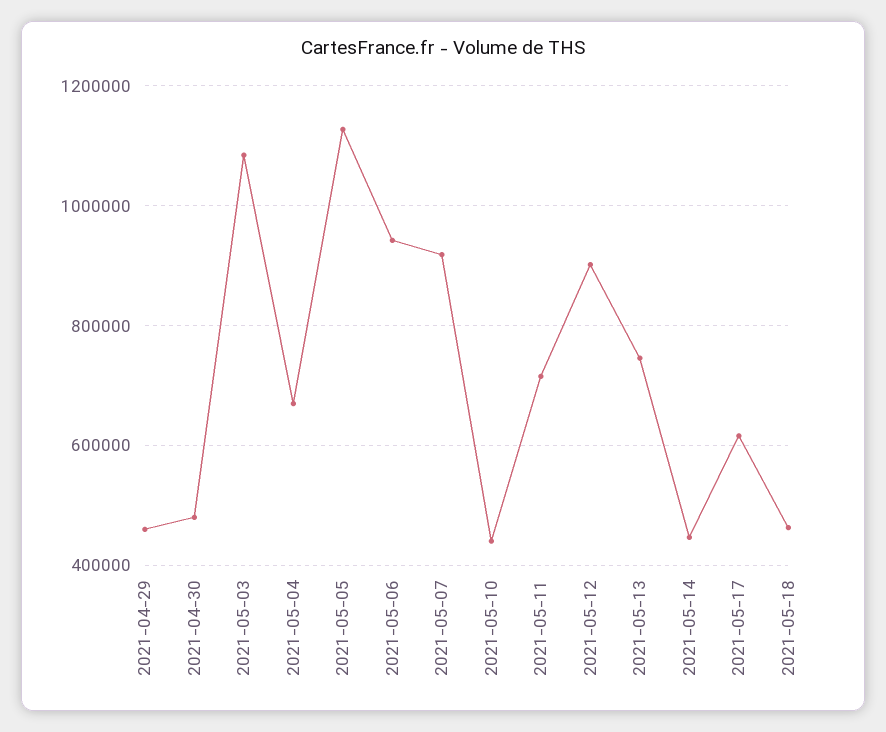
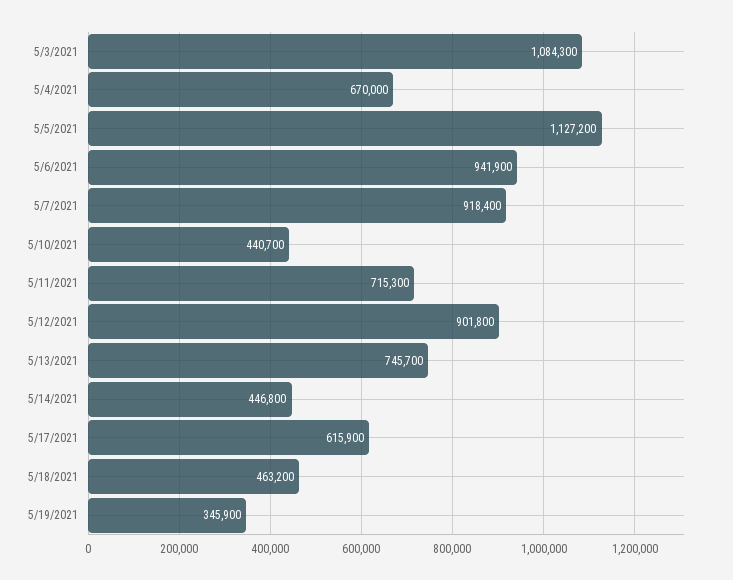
2021-04-29: 460000 -> none
2021-04-30: 480000 -> none
5/19/2021: none -> 345900

